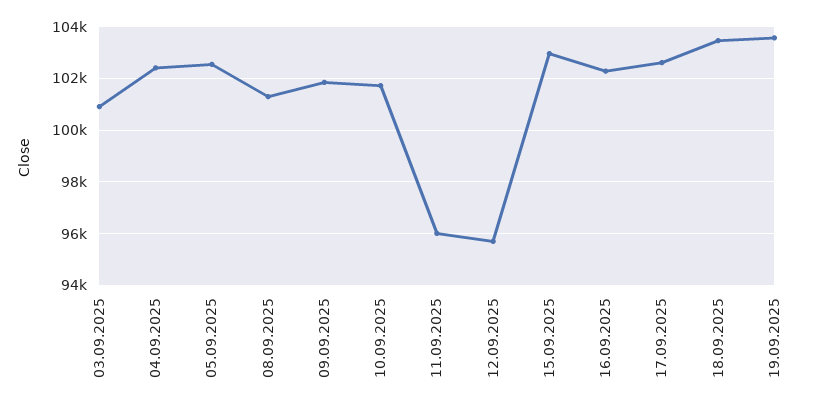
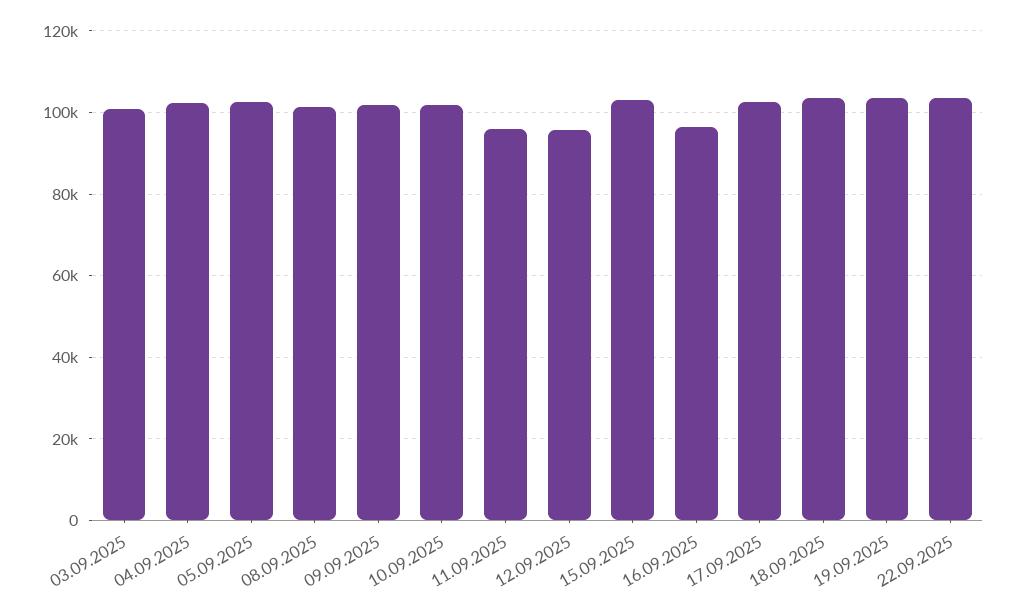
16.09.2025: 102250 -> 96000
22.09.2025: none -> 104000

